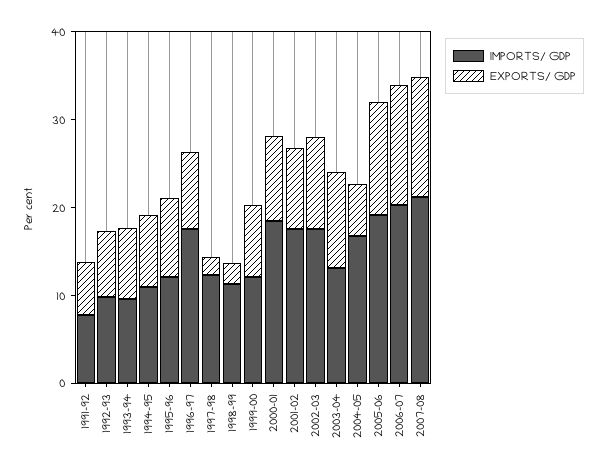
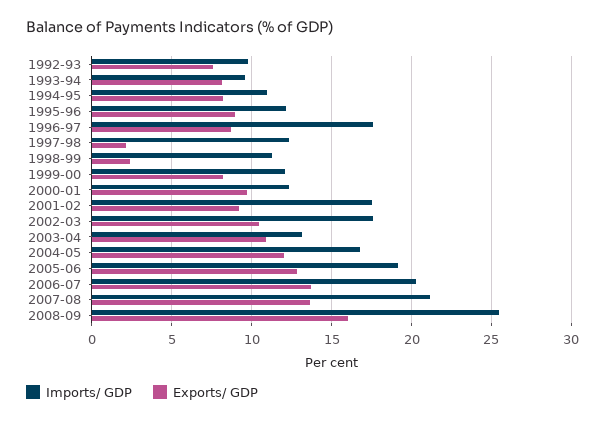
IMPORTS/ GDP, 1991-92: 8 -> none
EXPORTS/ GDP, 1991-92: 6 -> none
IMPORTS/ GDP, 2000-01: 18 -> 12.5
EXPORTS/ GDP, 2004-05: 6 -> 12
IMPORTS/ GDP, 2008-09: none -> 25.5
EXPORTS/ GDP, 2008-09: none -> 16

